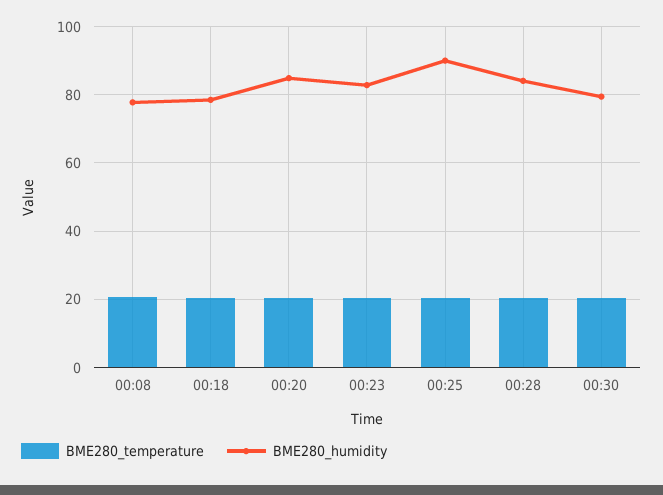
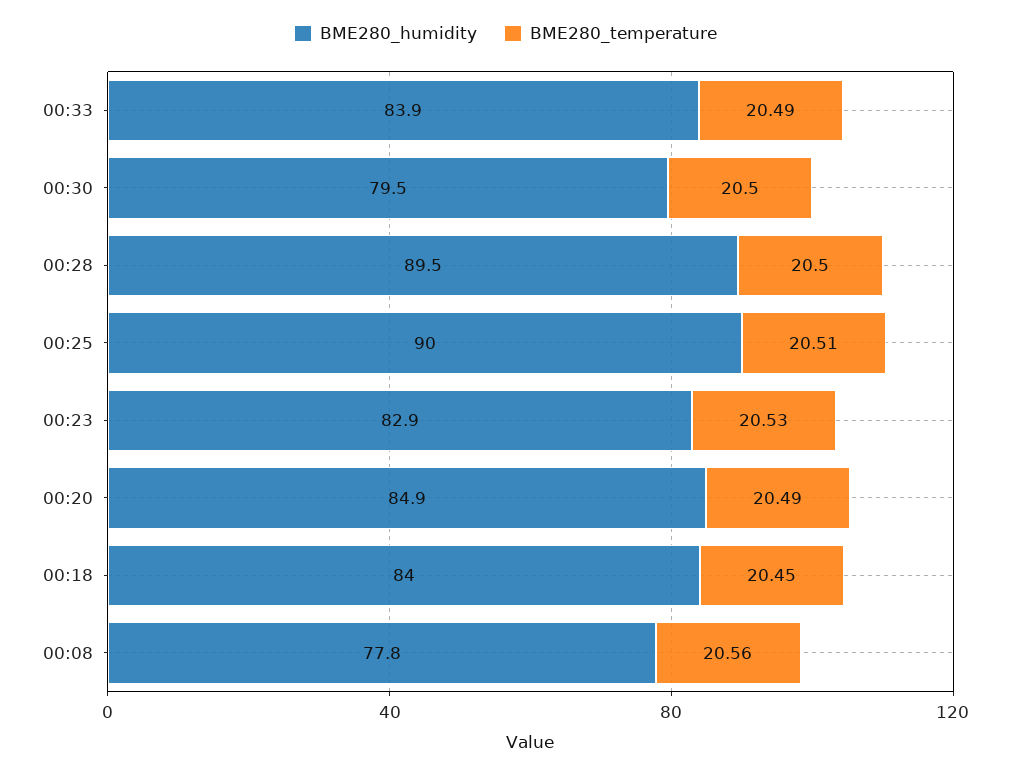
BME280_humidity, 00:18: 78 -> 84
BME280_humidity, 00:28: 84 -> 89.5
BME280_humidity, 00:33: none -> 83.9
BME280_temperature, 00:33: none -> 20.49

